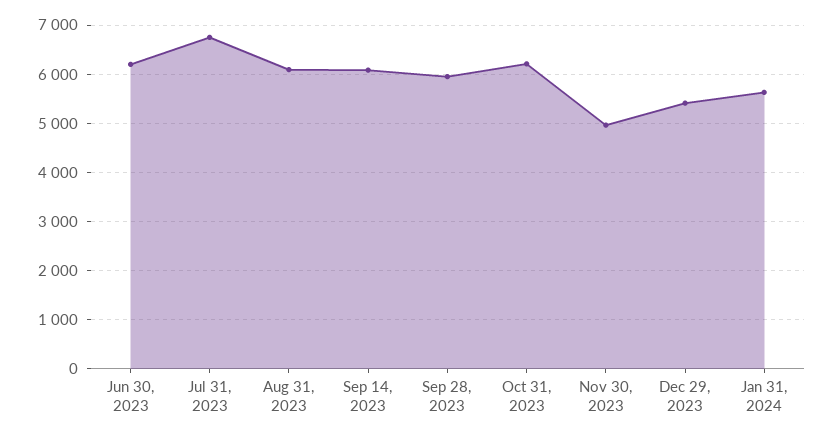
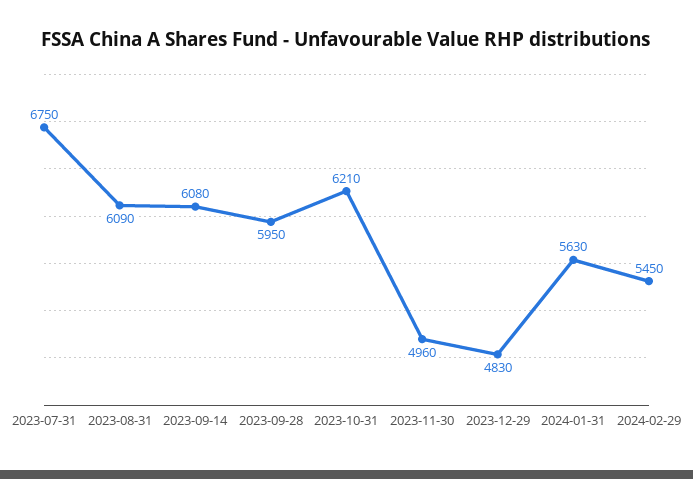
Jun 30, 2023: 6200 -> none
Dec 29, 2023: 5400 -> 4830
2024-02-29: none -> 5450

